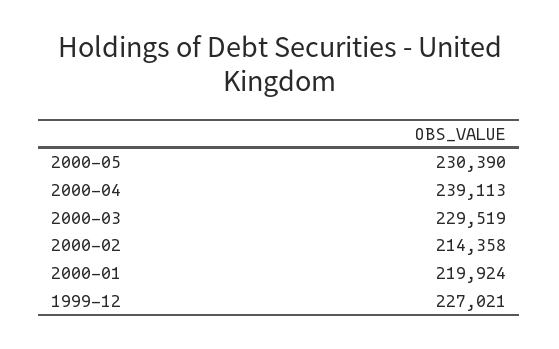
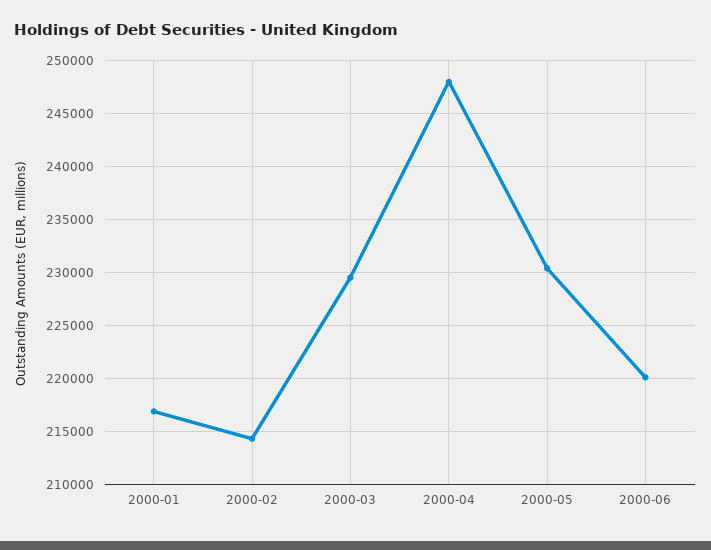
2000-04: 239113 -> 248000
2000-01: 219924 -> 217000
1999-12: 227021 -> none
2000-06: none -> 220000

